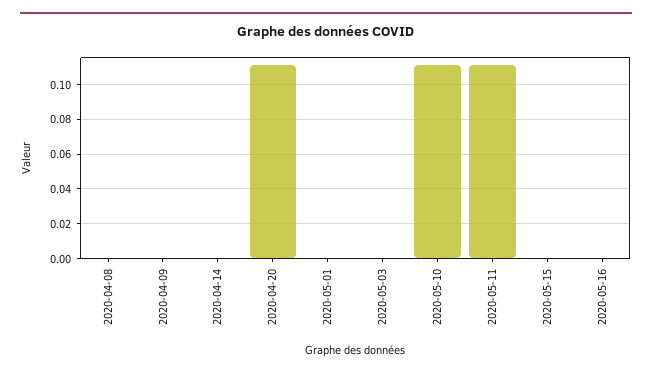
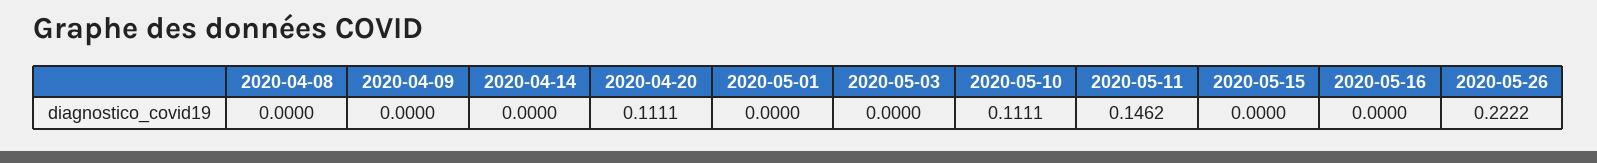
2020-05-11: 0.11 -> 0.1462
2020-05-26: none -> 0.2222

